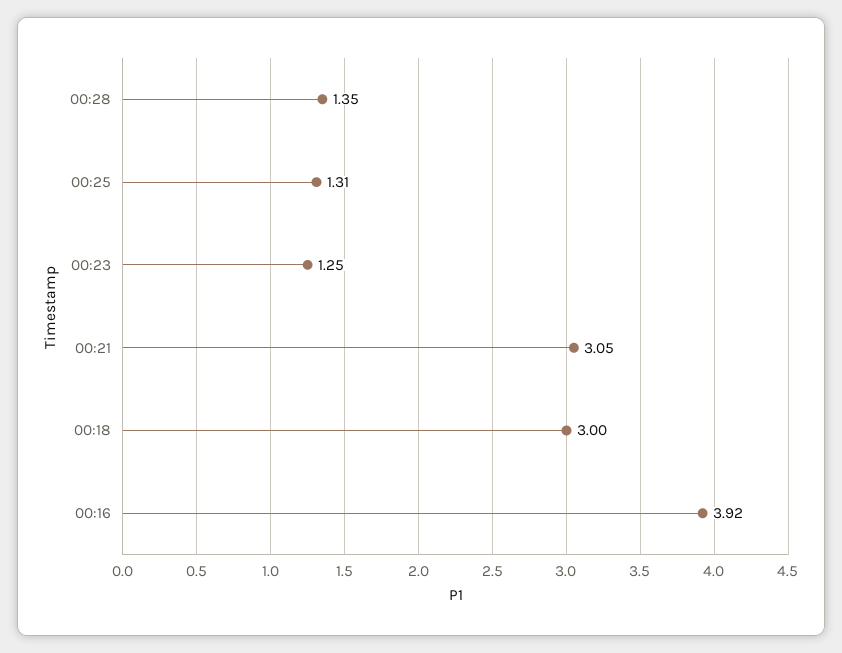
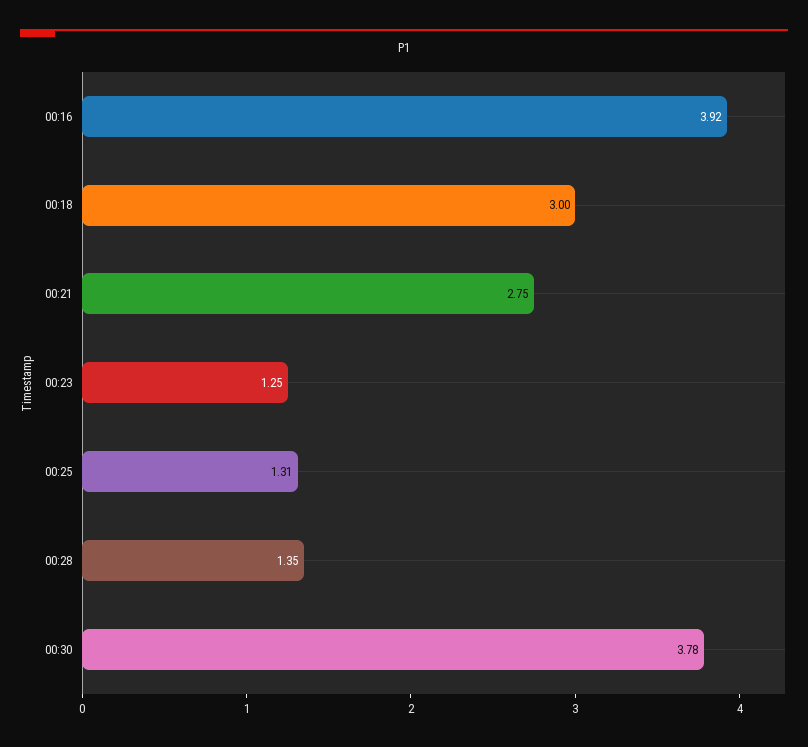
00:21: 3.05 -> 2.75
00:30: none -> 3.78

